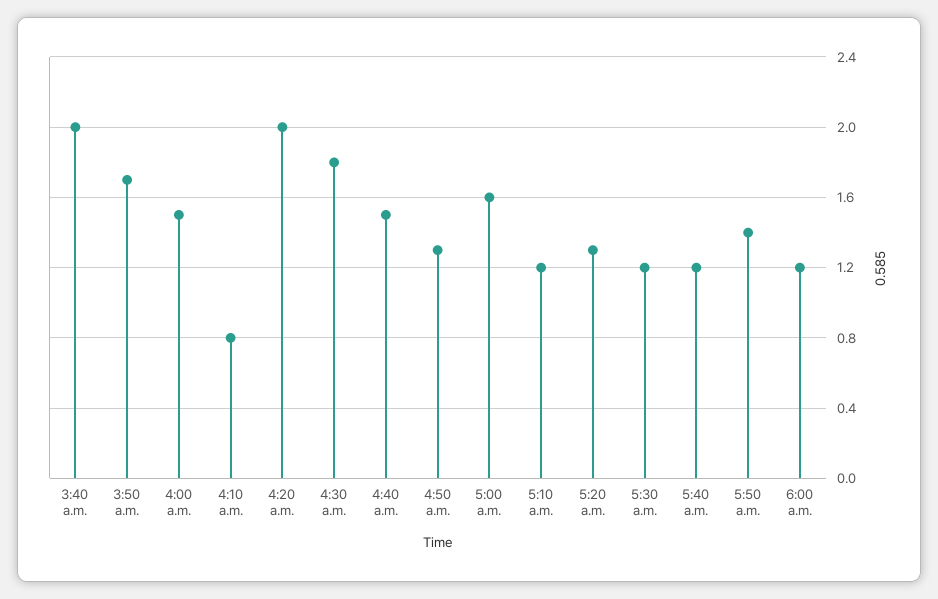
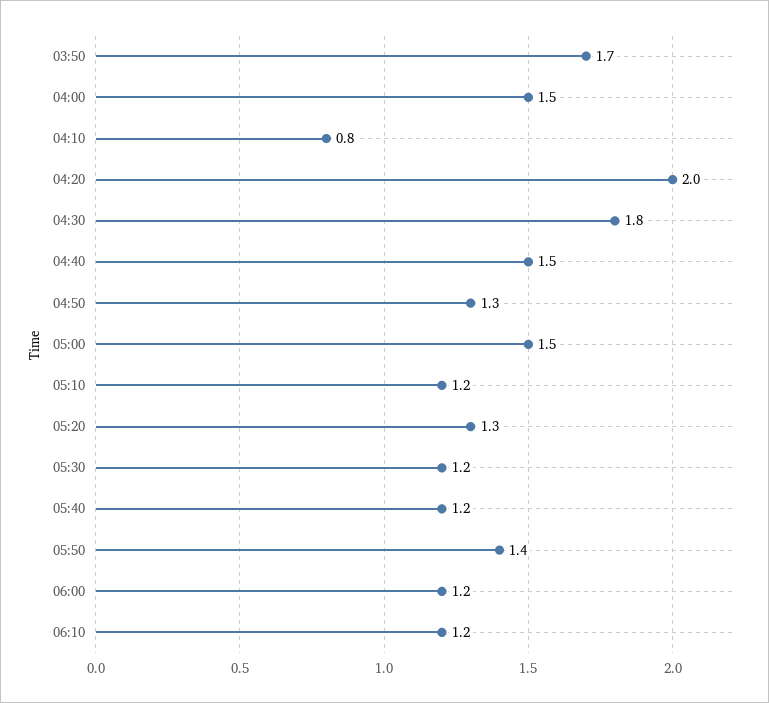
3:40 a.m.: 2 -> none
5:00 a.m.: 1.6 -> 1.5
06:10: none -> 1.2

